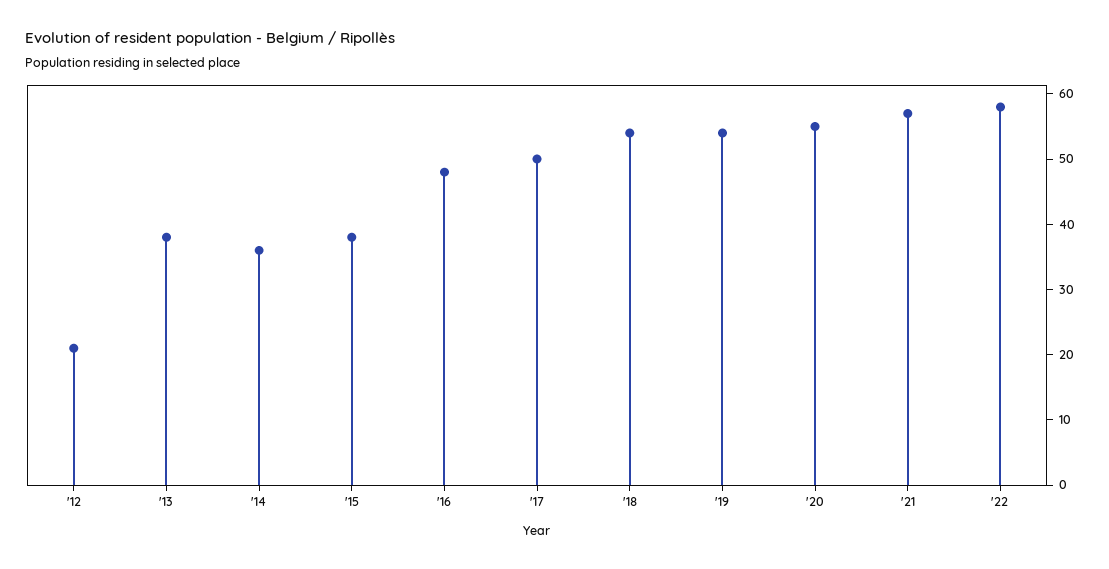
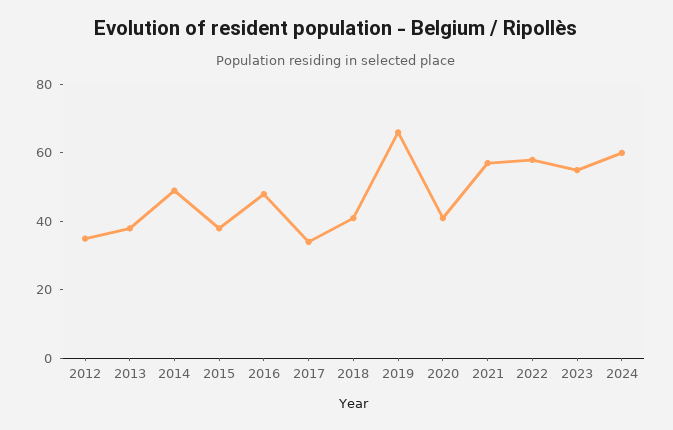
'12: 20 -> 35
'14: 35 -> 50
'17: 50 -> 35
'18: 55 -> 40
'19: 55 -> 65
'20: 55 -> 40
2023: none -> 55
2024: none -> 60

